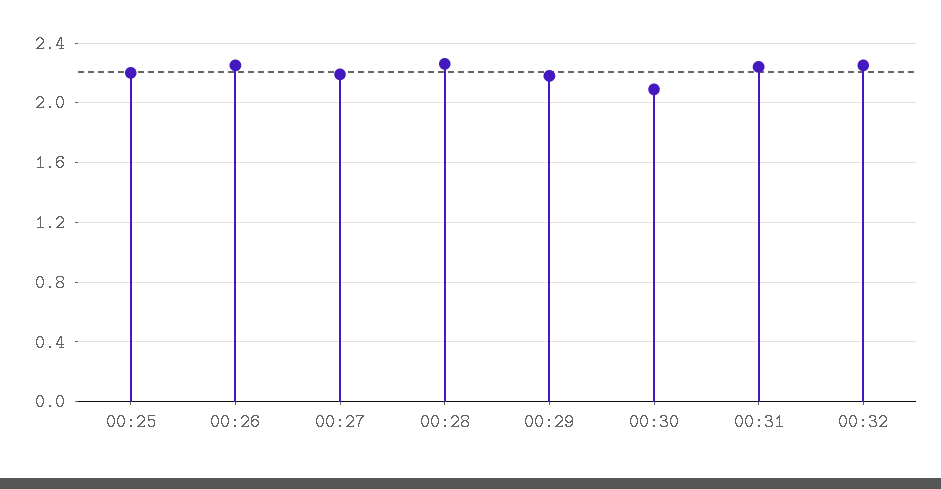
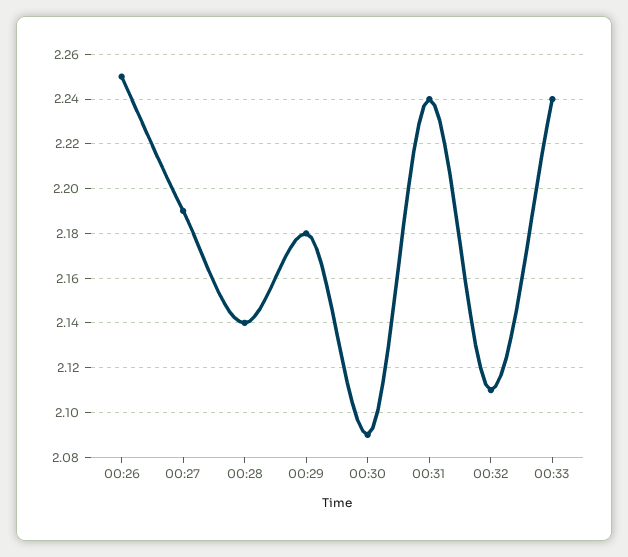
00:25: 2.2 -> none
00:28: 2.25 -> 2.14
00:32: 2.25 -> 2.11
00:33: none -> 2.24

